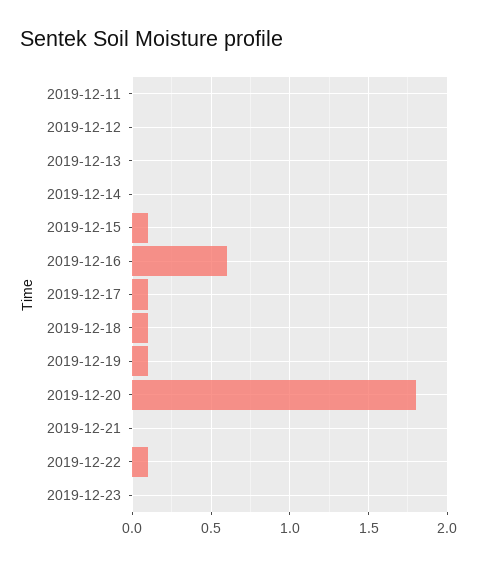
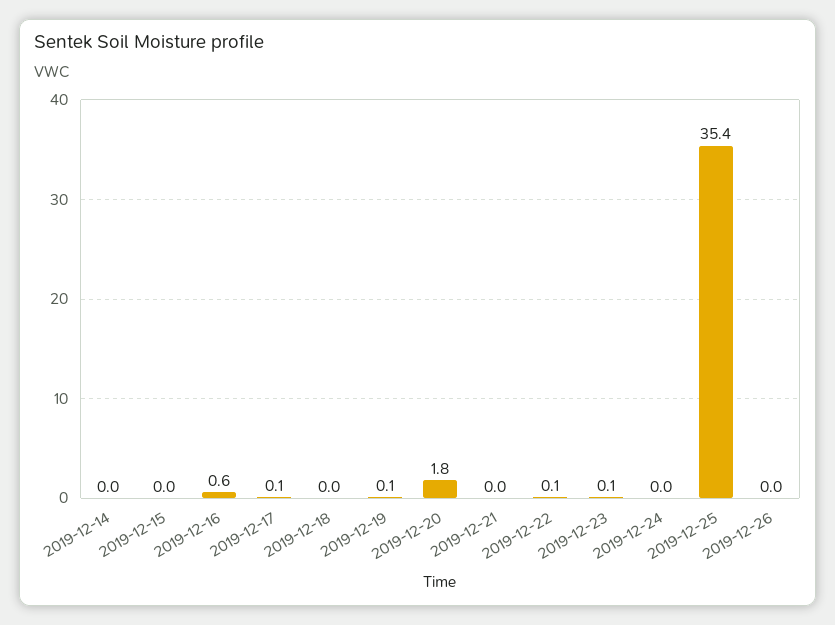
2019-12-11: 0 -> none
2019-12-12: 0 -> none
2019-12-13: 0 -> none
2019-12-15: 0.1 -> 0
2019-12-18: 0.1 -> 0
2019-12-23: 0 -> 0.1
2019-12-24: none -> 0
2019-12-25: none -> 35.4
2019-12-26: none -> 0

